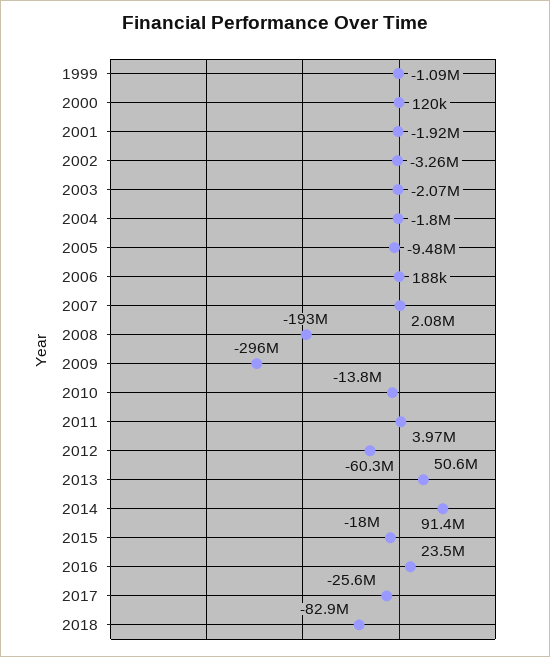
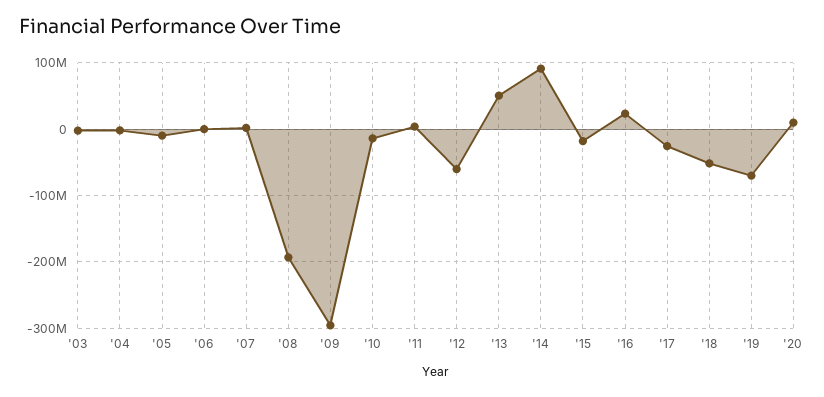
1999: -1090000 -> none
2000: 120000 -> none
2001: -1920000 -> none
2002: -3260000 -> none
2018: -82900000 -> -50000000
'19: none -> -70000000
'20: none -> 10000000

